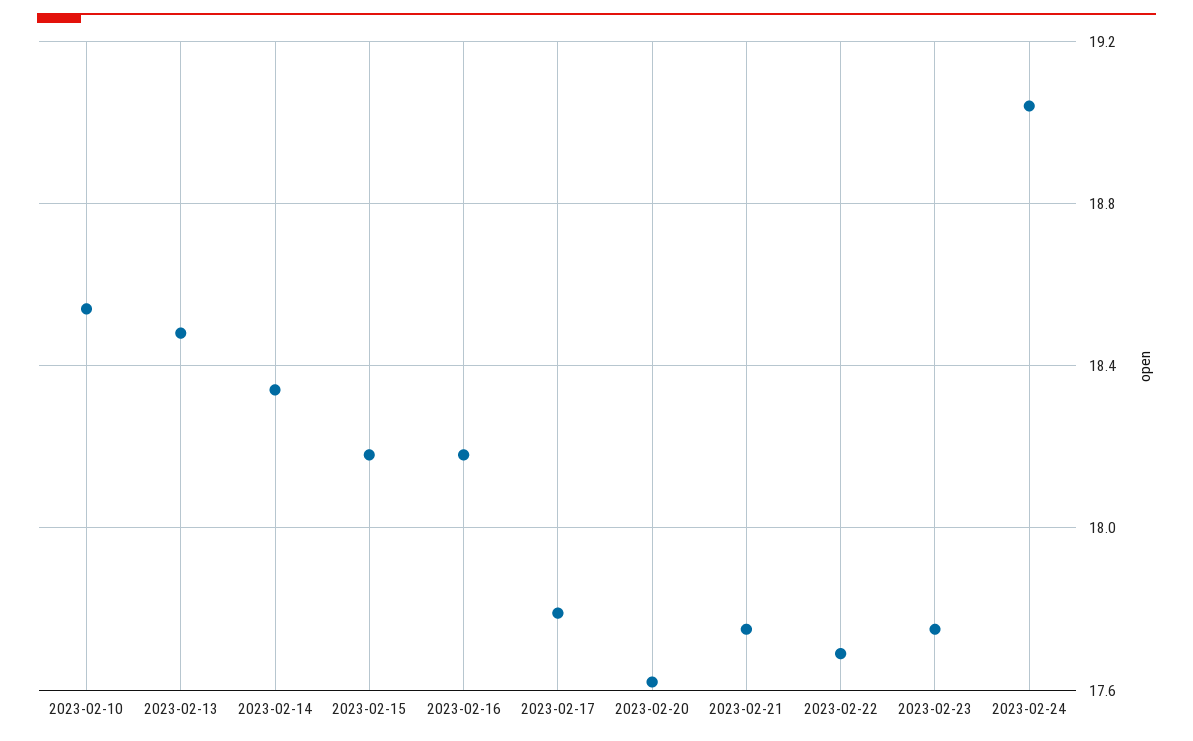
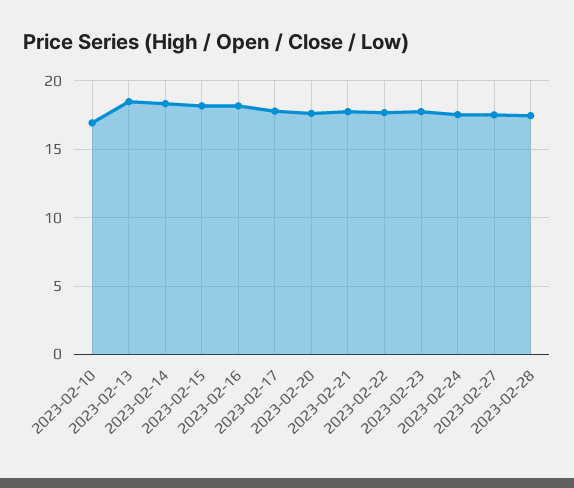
2023-02-10: 18.55 -> 17
2023-02-24: 19.05 -> 17.5
2023-02-27: none -> 17.5
2023-02-28: none -> 17.5

